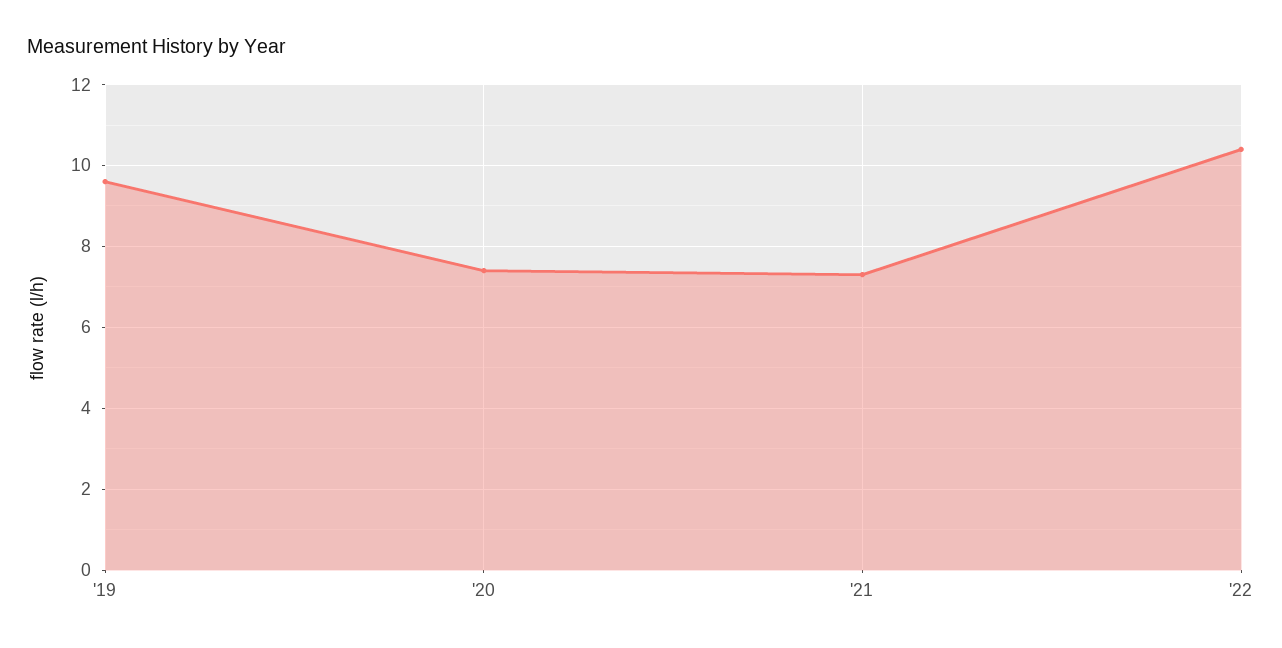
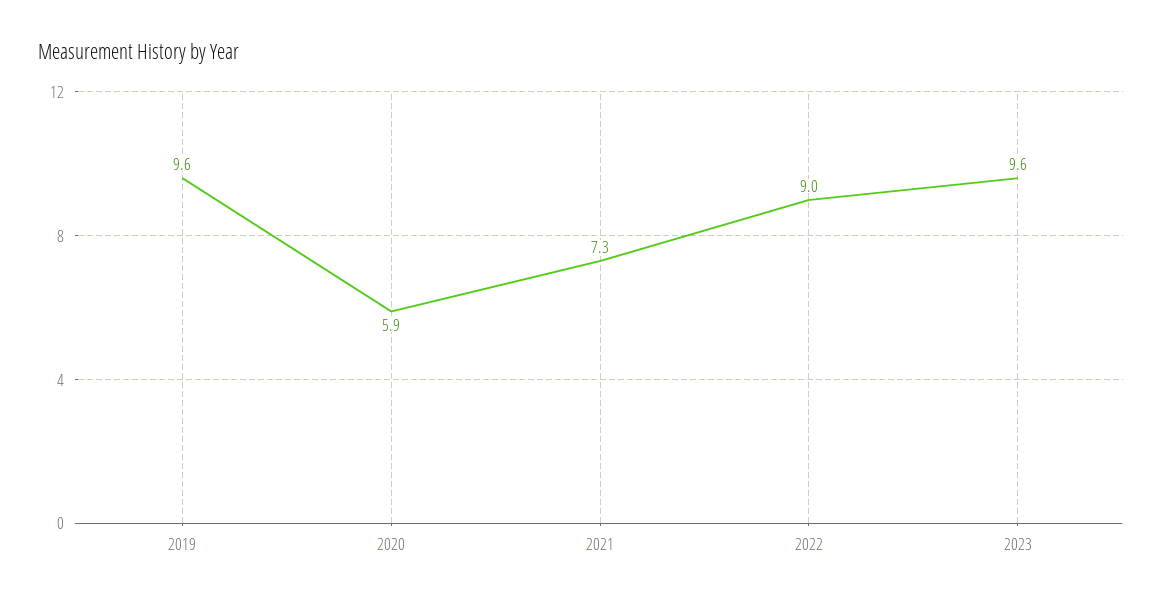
'20: 7.5 -> 5.9
'22: 10.5 -> 9
2023: none -> 9.6

